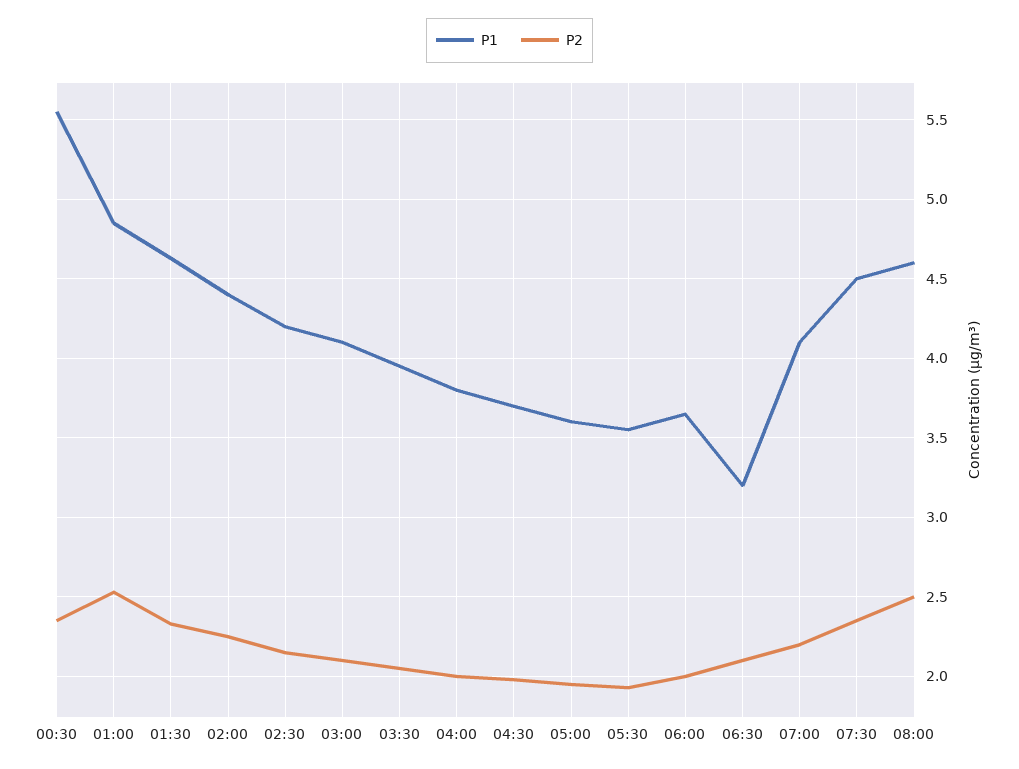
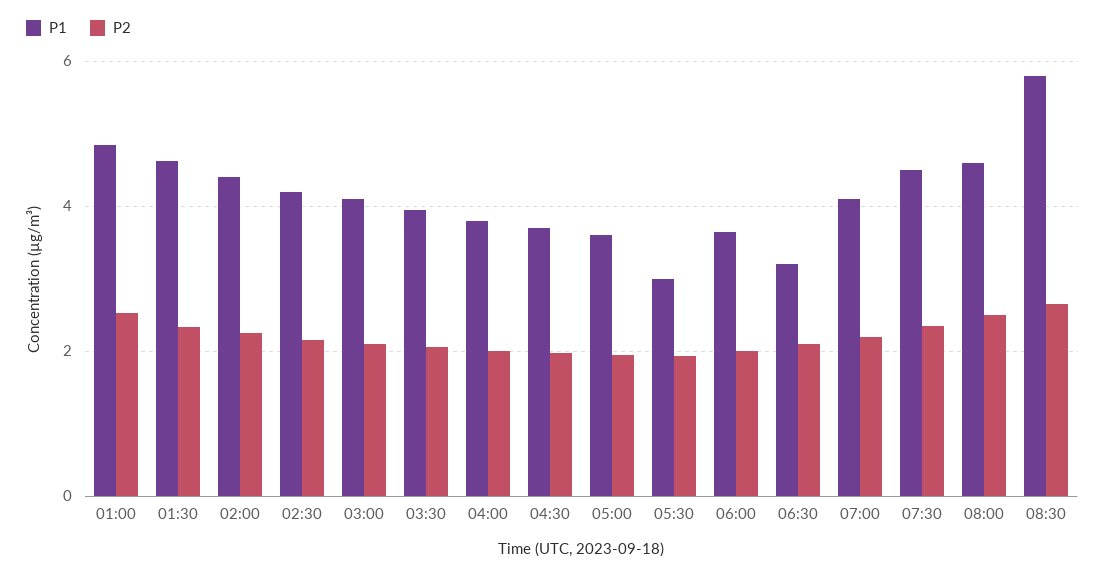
P1, 00:30: 5.55 -> none
P2, 00:30: 2.35 -> none
P1, 05:30: 3.55 -> 3
P1, 08:30: none -> 5.8
P2, 08:30: none -> 2.6

